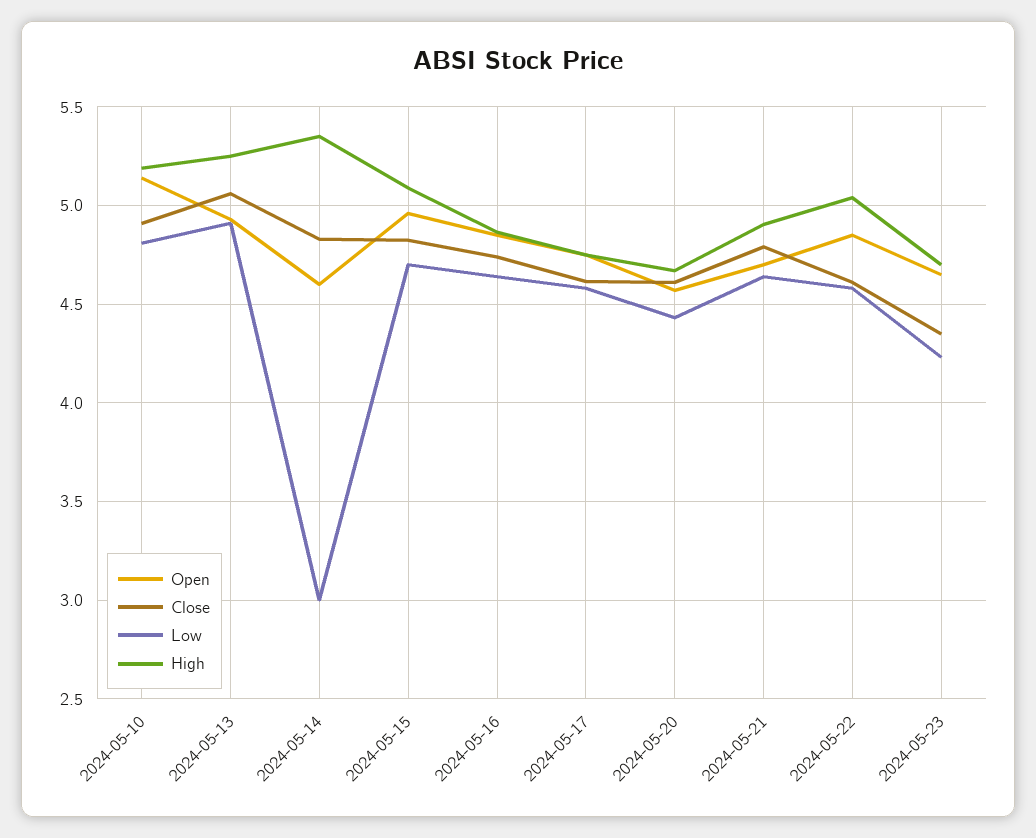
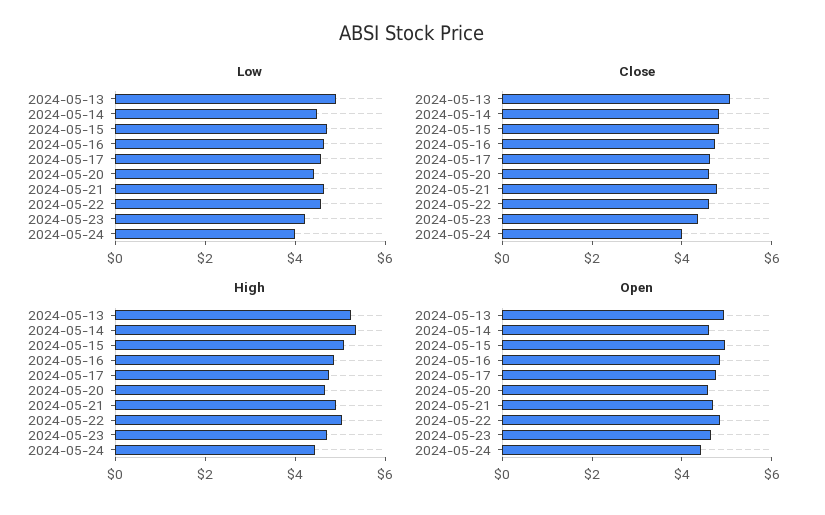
Open, 2024-05-10: 5.15 -> none
Close, 2024-05-10: 4.9 -> none
Low, 2024-05-10: 4.8 -> none
High, 2024-05-10: 5.2 -> none
Low, 2024-05-14: 3 -> 4.5
Low, 2024-05-24: none -> 4
Close, 2024-05-24: none -> 4
High, 2024-05-24: none -> 4.5
Open, 2024-05-24: none -> 4.5

